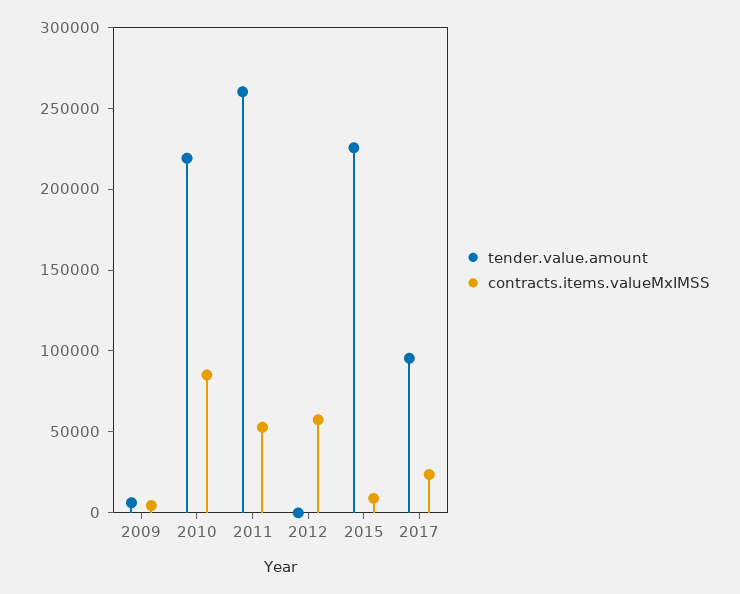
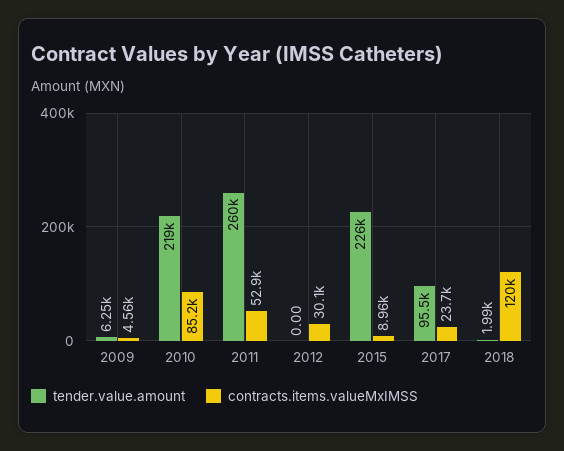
contracts.items.valueMxIMSS, 2012: 60000 -> 30100
tender.value.amount, 2018: none -> 1990
contracts.items.valueMxIMSS, 2018: none -> 120000

